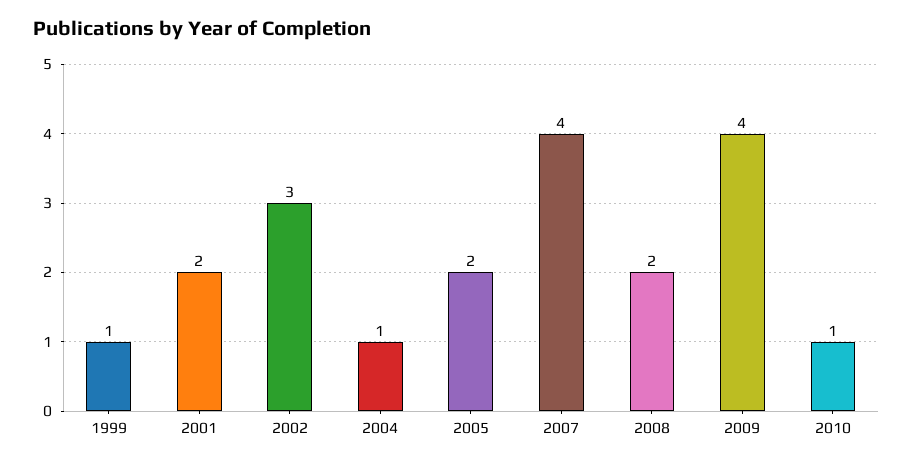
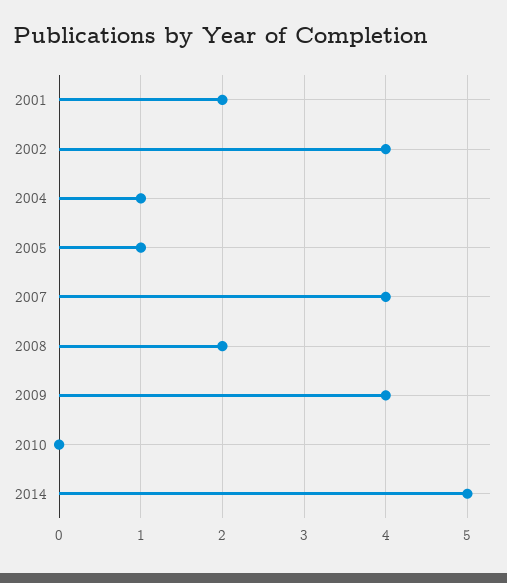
1999: 1 -> none
2002: 3 -> 4
2005: 2 -> 1
2010: 1 -> 0
2014: none -> 5

